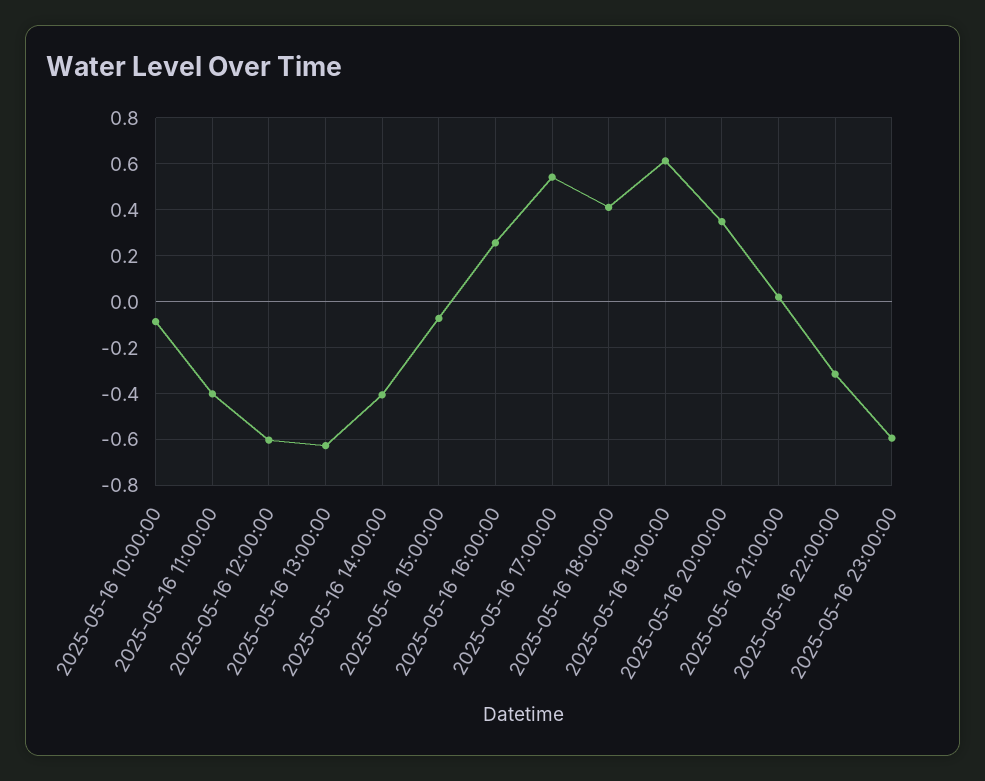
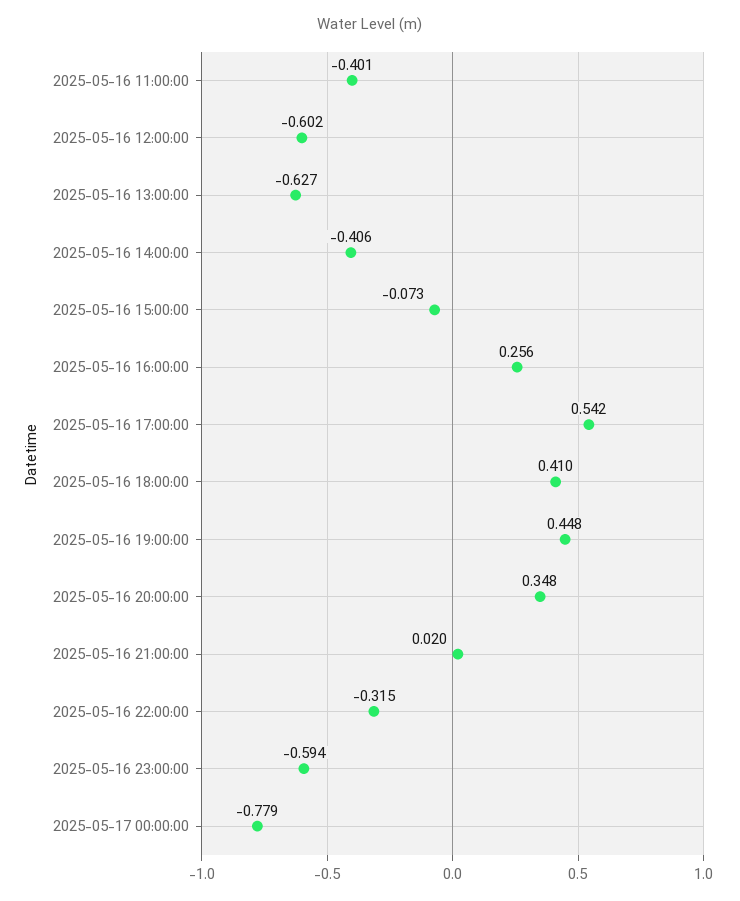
2025-05-16 10:00:00: -0.1 -> none
2025-05-16 19:00:00: 0.6 -> 0.448
2025-05-17 00:00:00: none -> -0.779

